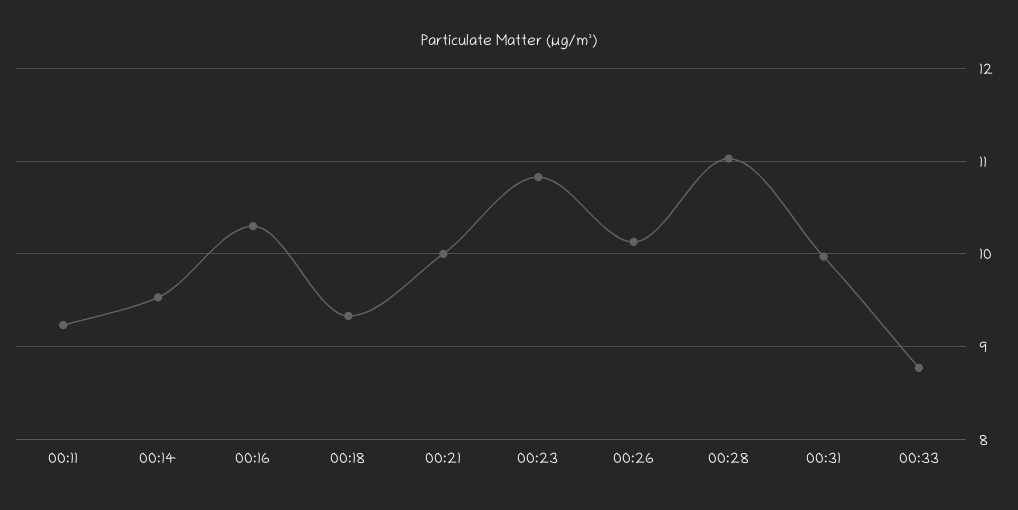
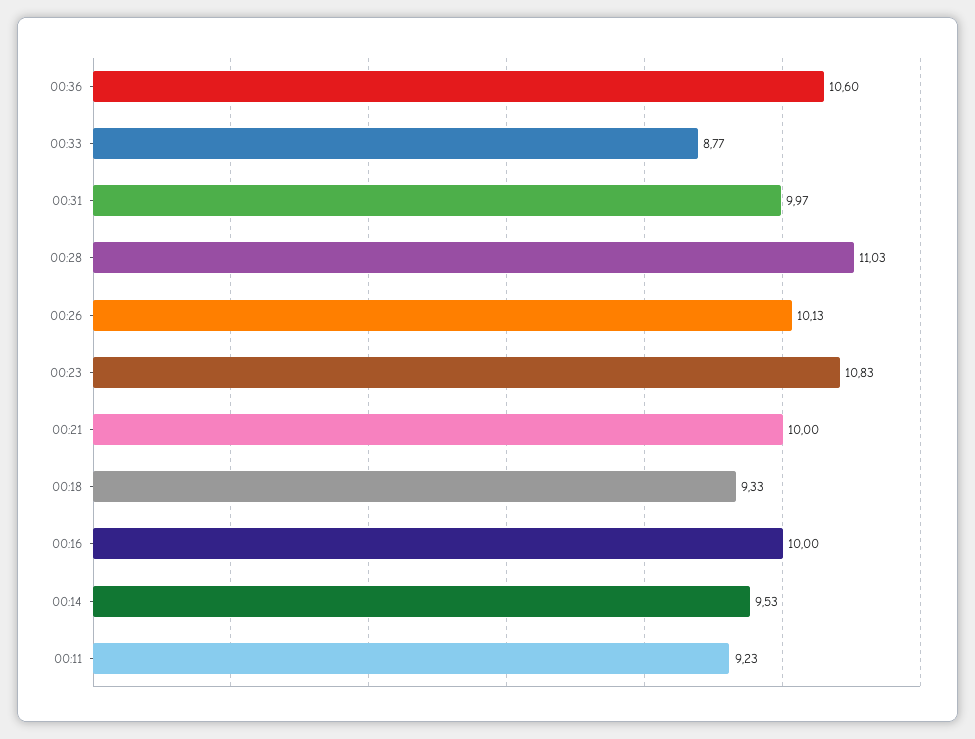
00:16: 10.3 -> 10
00:36: none -> 10.6

